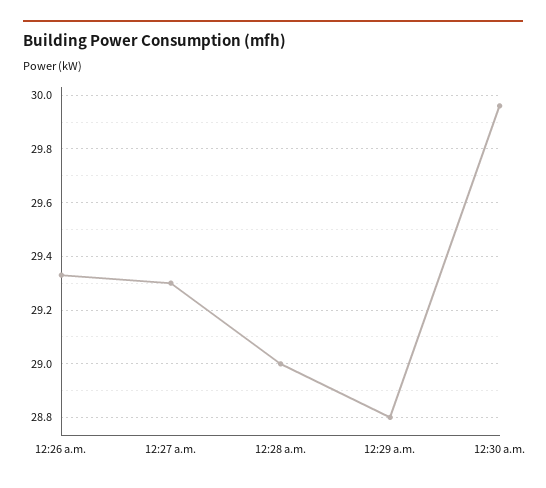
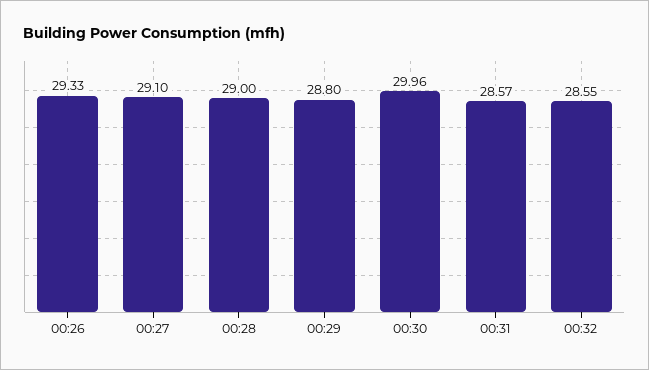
12:27 a.m.: 29.3 -> 29.1
00:31: none -> 28.57
00:32: none -> 28.55

